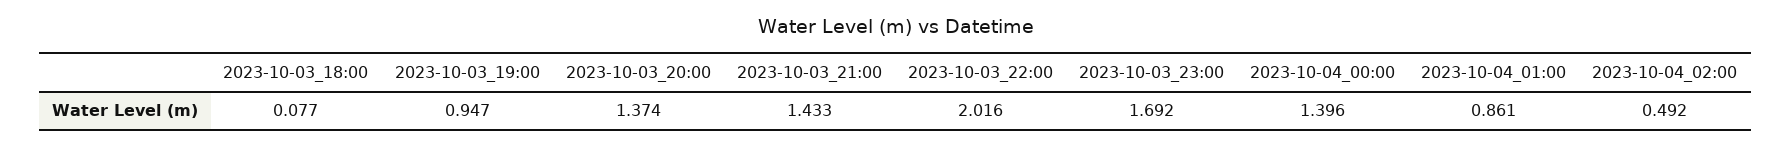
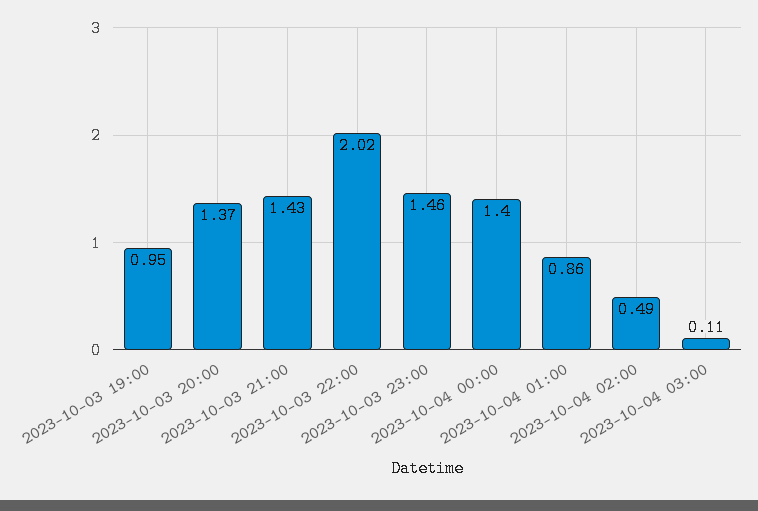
2023-10-03_18:00: 0.077 -> none
2023-10-03_23:00: 1.692 -> 1.46
2023-10-04 03:00: none -> 0.11

